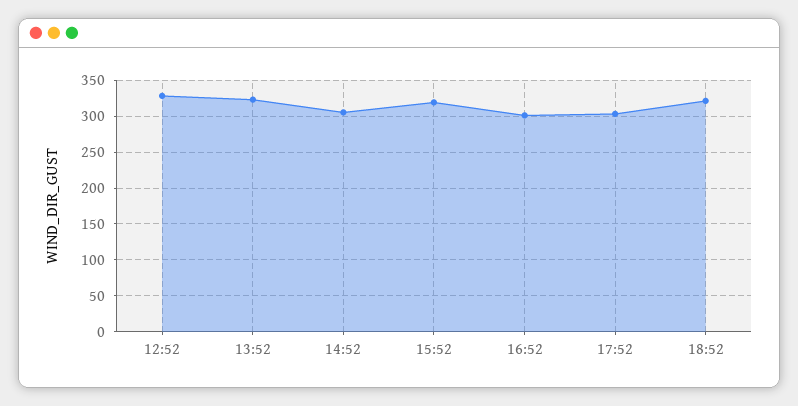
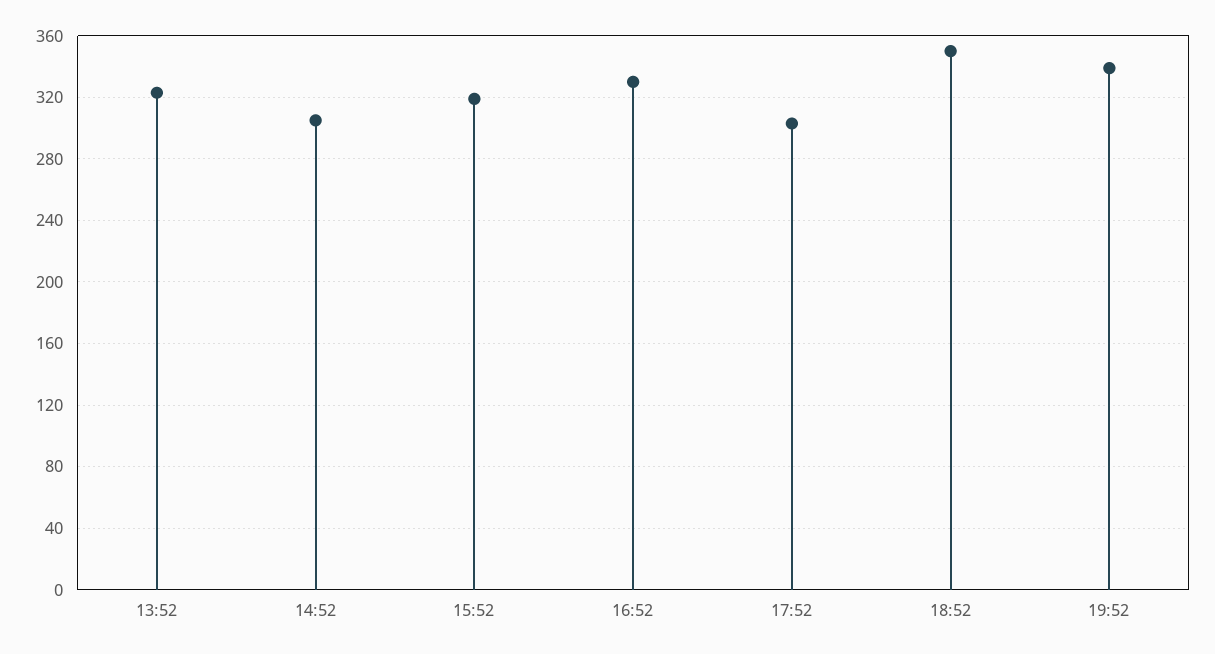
12:52: 330 -> none
16:52: 300 -> 330
18:52: 320 -> 350
19:52: none -> 340

